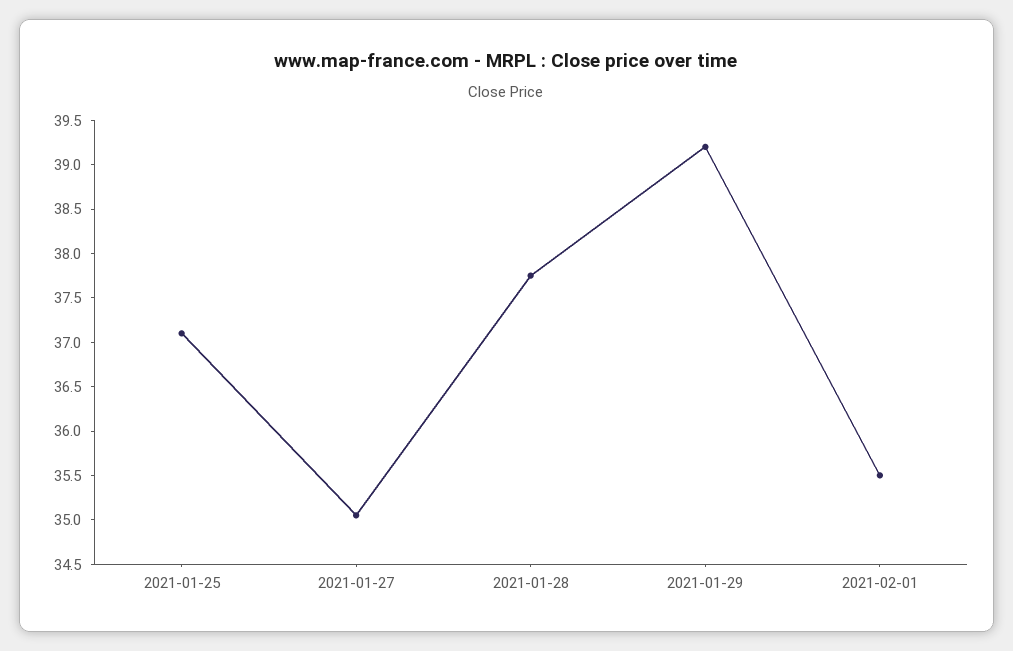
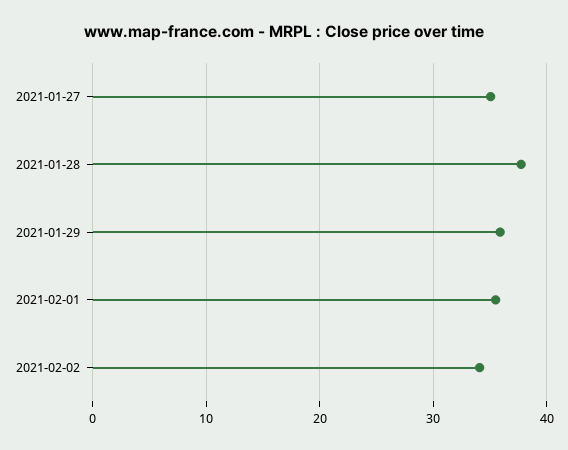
2021-01-25: 37.1 -> none
2021-01-29: 39.2 -> 36
2021-02-02: none -> 34

